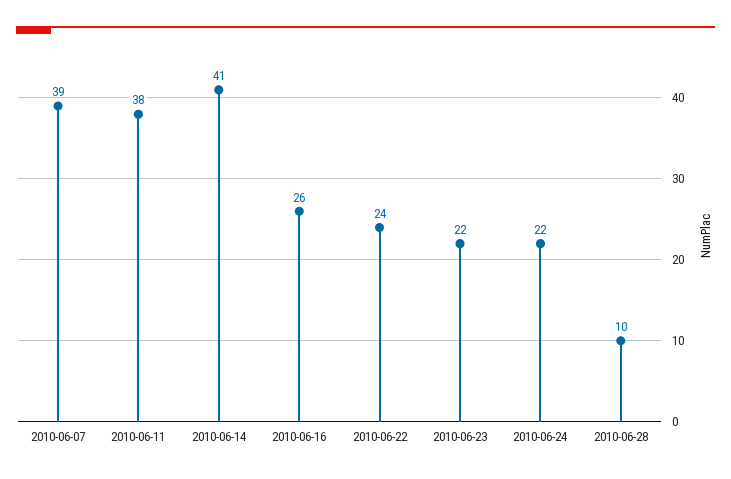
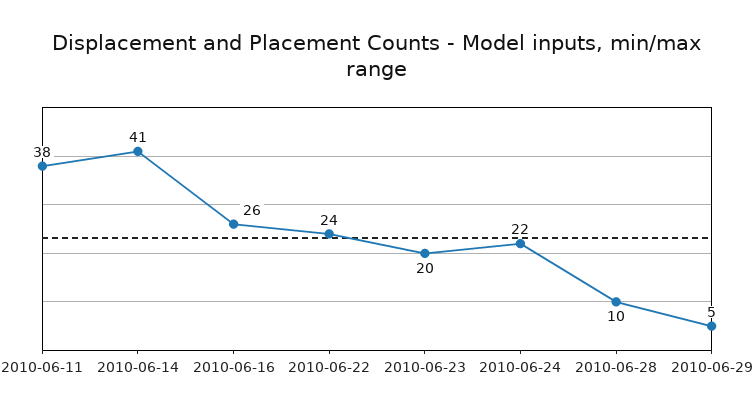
2010-06-07: 39 -> none
2010-06-23: 22 -> 20
2010-06-29: none -> 5

